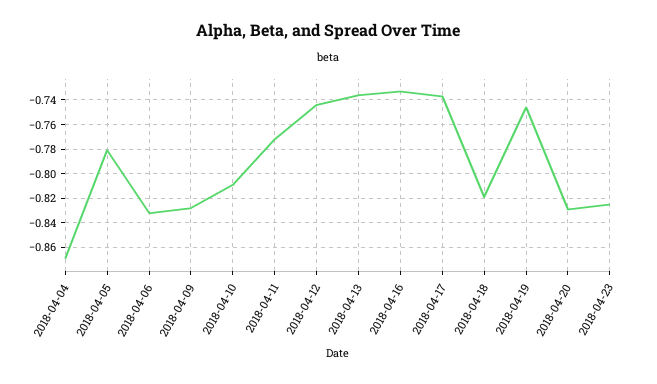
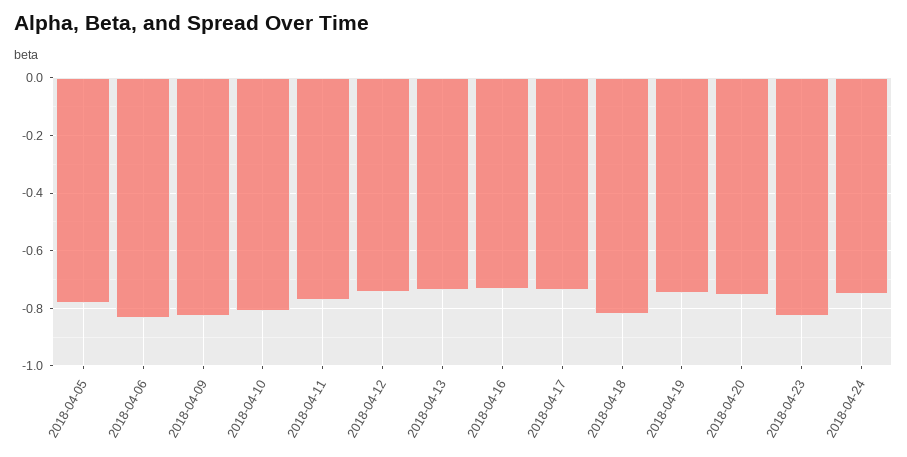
2018-04-04: -0.87 -> none
2018-04-20: -0.83 -> -0.75
2018-04-24: none -> -0.75

